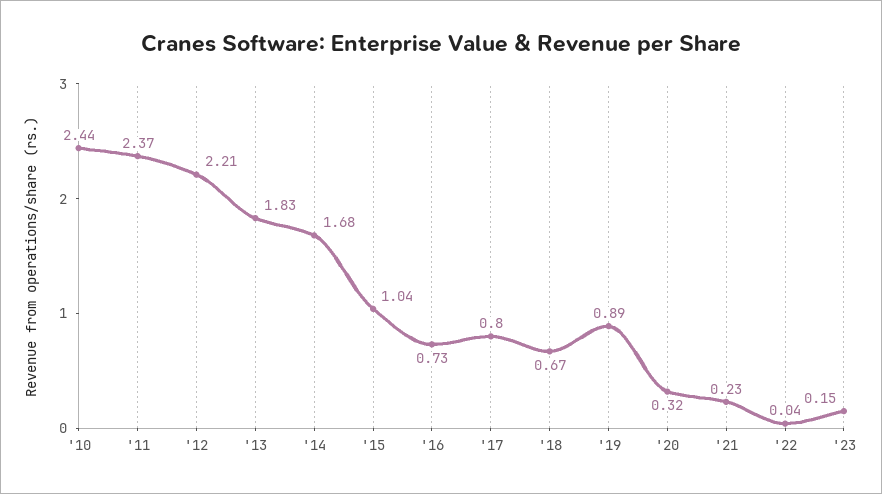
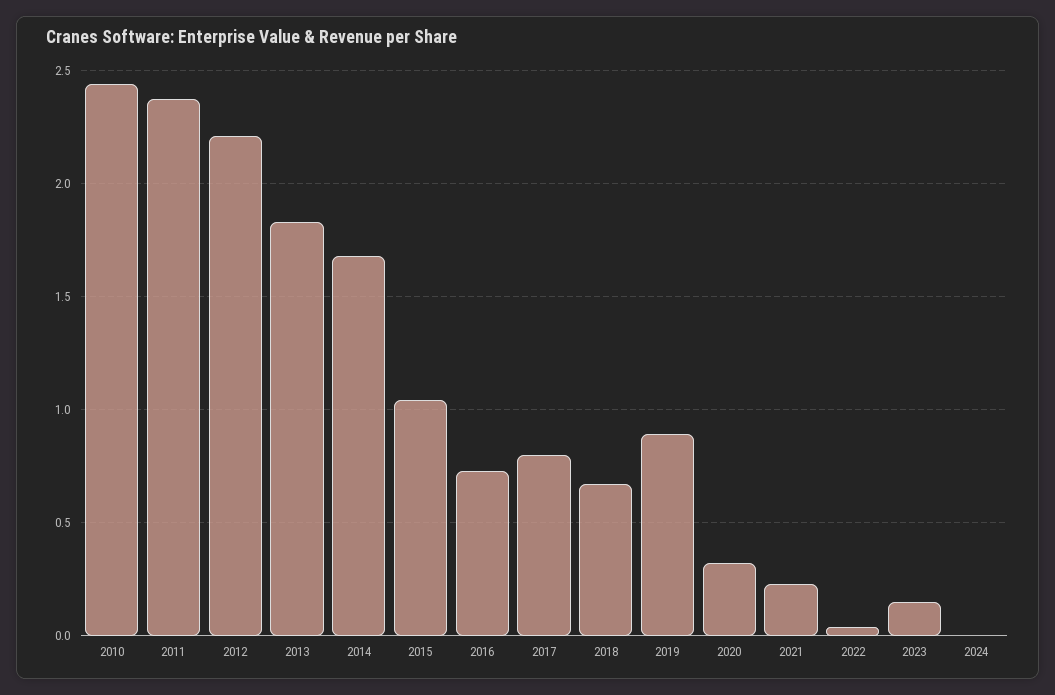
2024: none -> 0

